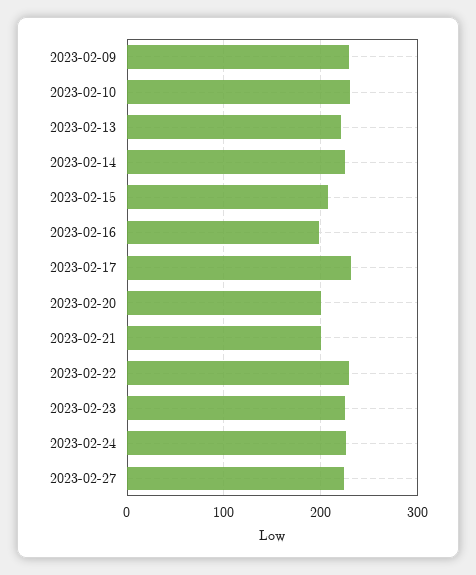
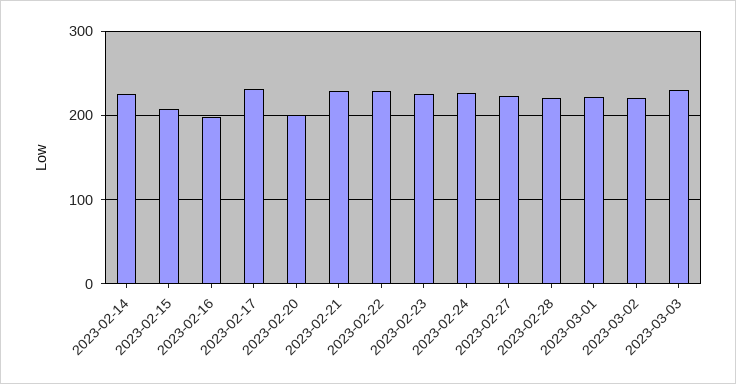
2023-02-09: 230 -> none
2023-02-10: 230 -> none
2023-02-13: 220 -> none
2023-02-21: 200 -> 230
2023-02-28: none -> 220
2023-03-01: none -> 220
2023-03-02: none -> 220
2023-03-03: none -> 230

